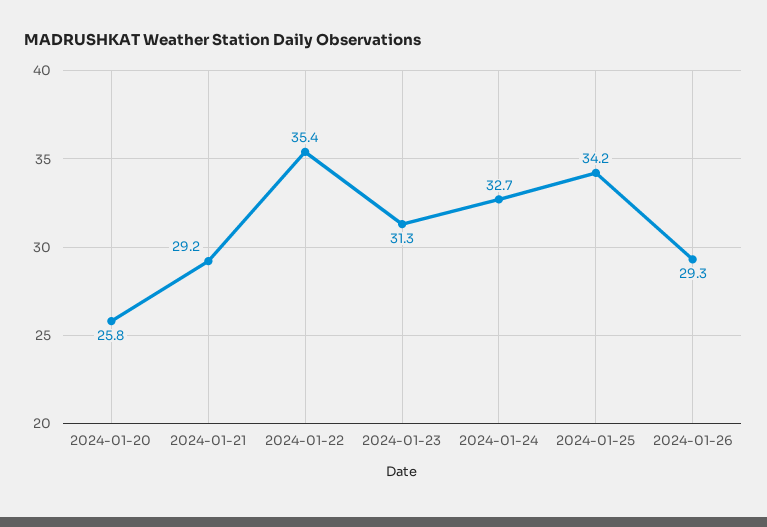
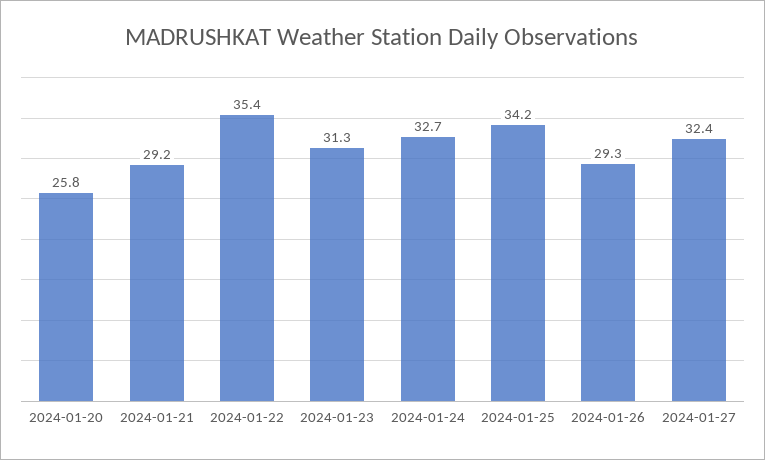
2024-01-27: none -> 32.4

